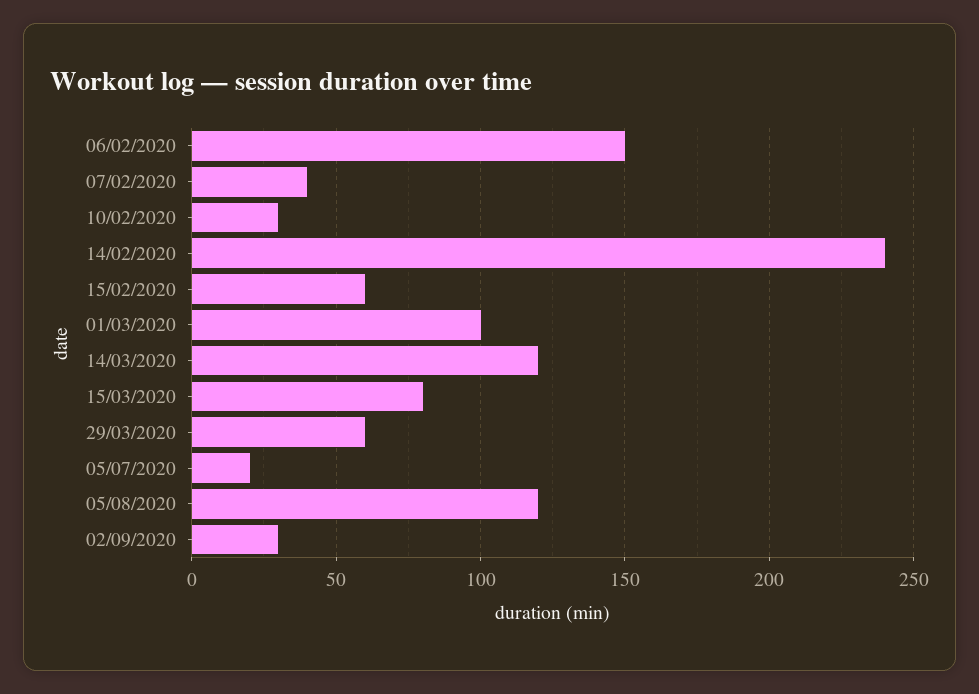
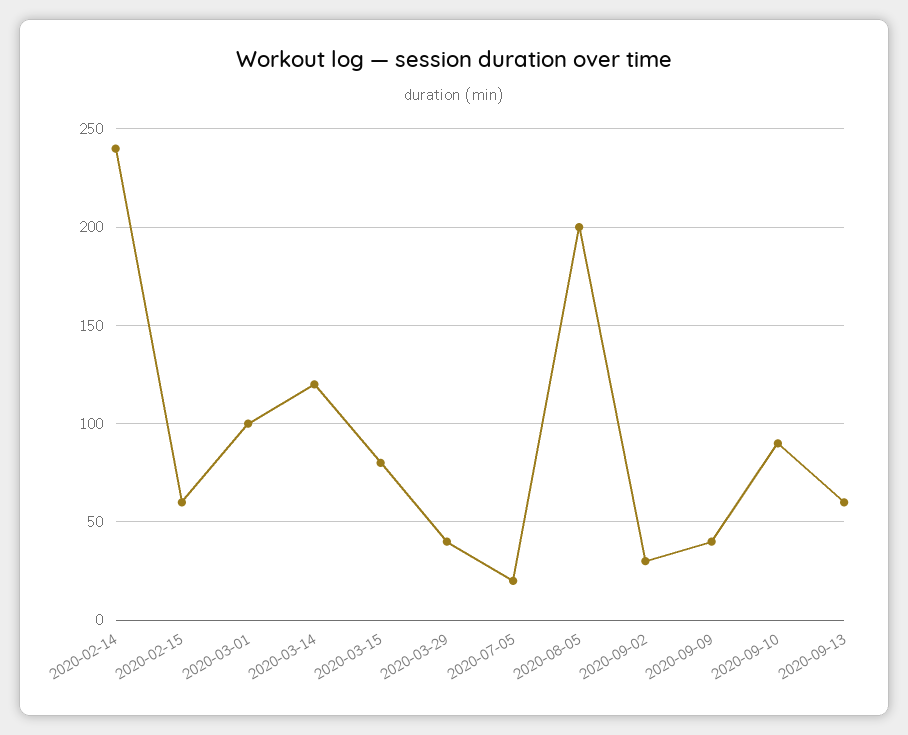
06/02/2020: 150 -> none
07/02/2020: 40 -> none
10/02/2020: 30 -> none
29/03/2020: 60 -> 40
05/08/2020: 120 -> 200
2020-09-09: none -> 40
2020-09-10: none -> 90
2020-09-13: none -> 60

